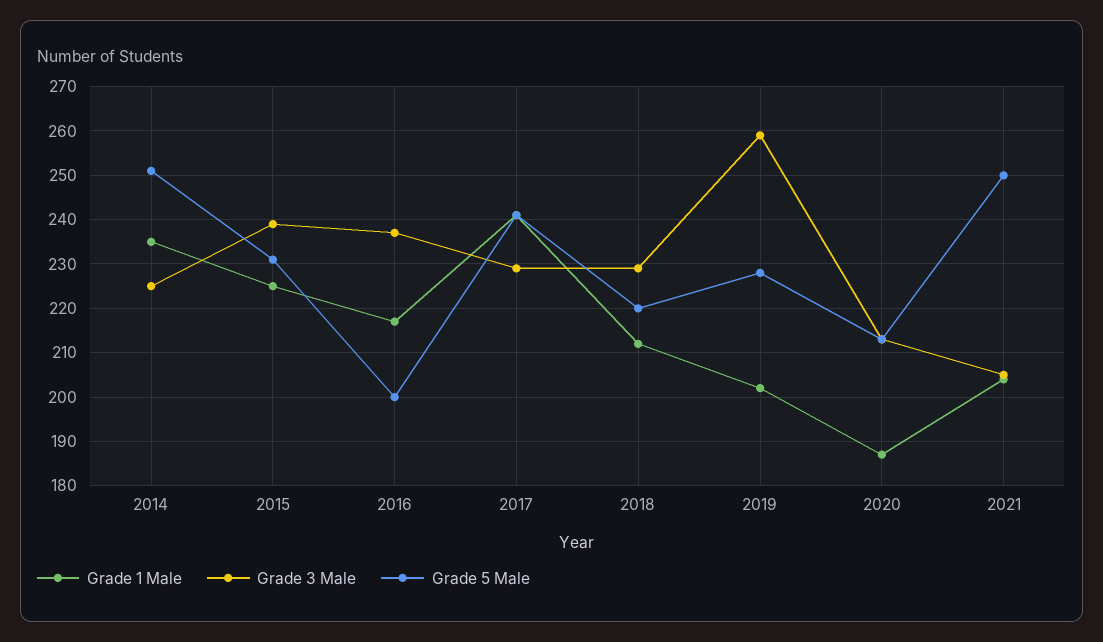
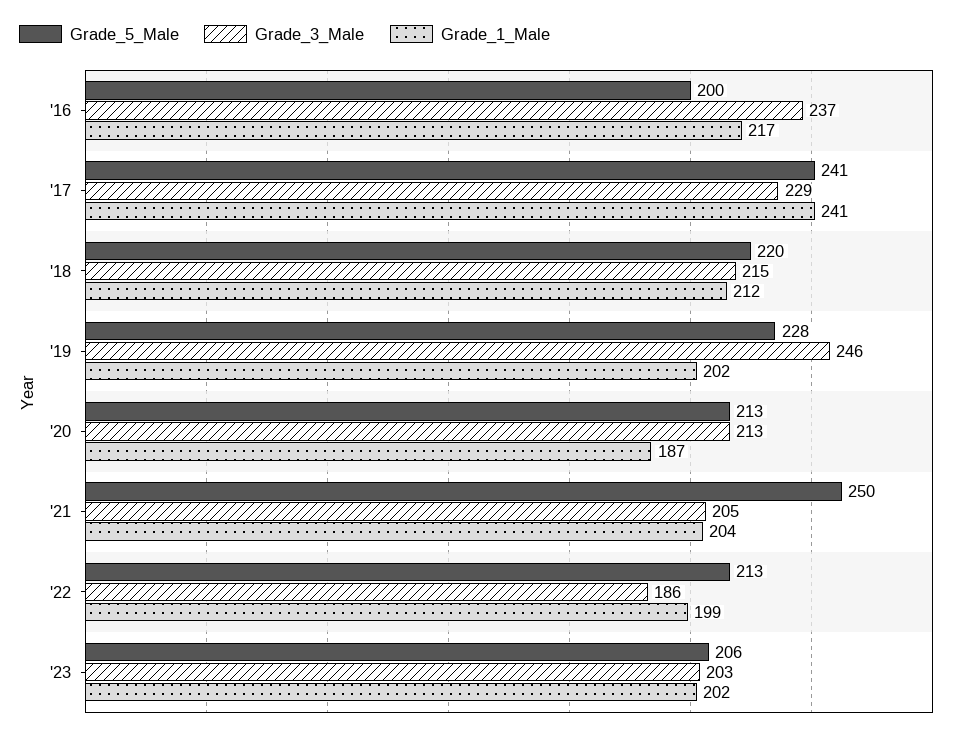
Grade 1 Male, 2014: 235 -> none
Grade 3 Male, 2014: 225 -> none
Grade 5 Male, 2014: 250 -> none
Grade 1 Male, 2015: 225 -> none
Grade 3 Male, 2015: 240 -> none
Grade 5 Male, 2015: 230 -> none
Grade 3 Male, 2018: 230 -> 215
Grade 3 Male, 2019: 260 -> 246
Grade 5 Male, '22: none -> 213
Grade 3 Male, '22: none -> 186
Grade 1 Male, '22: none -> 199
Grade 5 Male, '23: none -> 206
Grade 3 Male, '23: none -> 203
Grade 1 Male, '23: none -> 202

